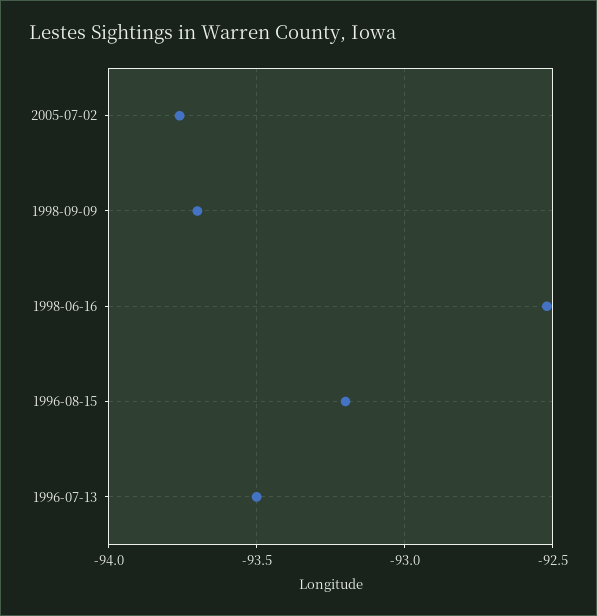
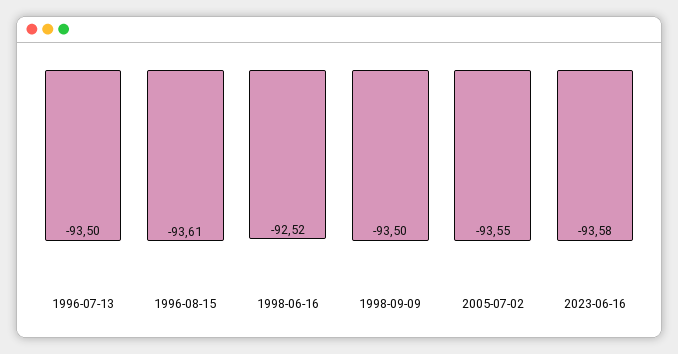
2005-07-02: -93.75 -> -93.55
1998-09-09: -93.7 -> -93.5
1996-08-15: -93.2 -> -93.61
2023-06-16: none -> -93.58

